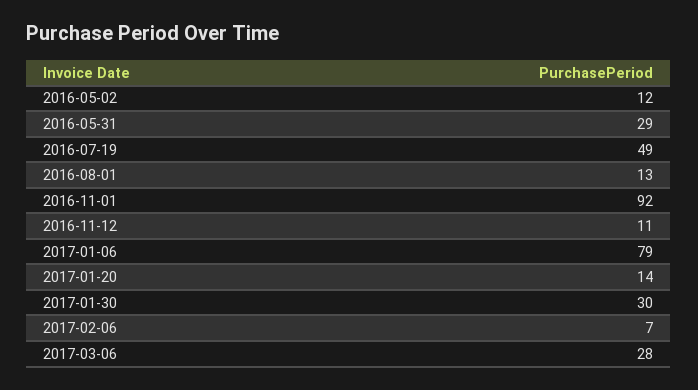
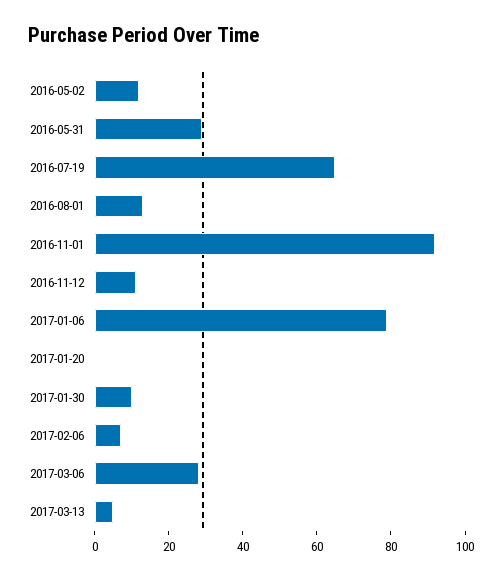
2016-07-19: 49 -> 65
2017-01-20: 14 -> 0
2017-01-30: 30 -> 10
2017-03-13: none -> 5

